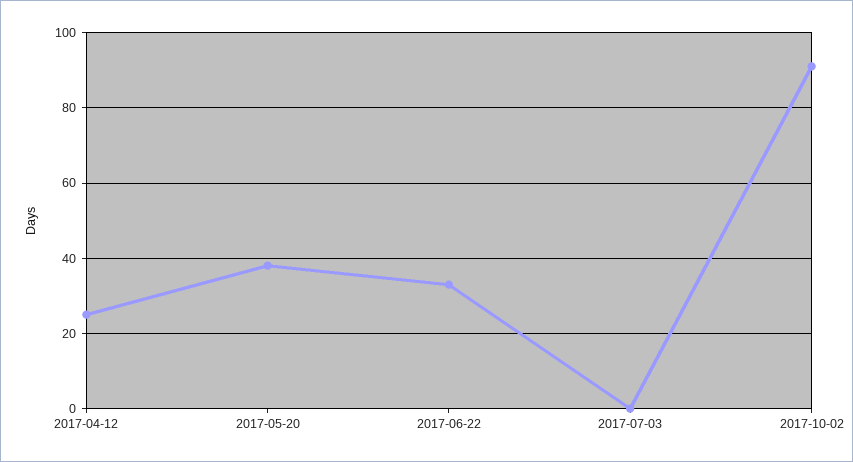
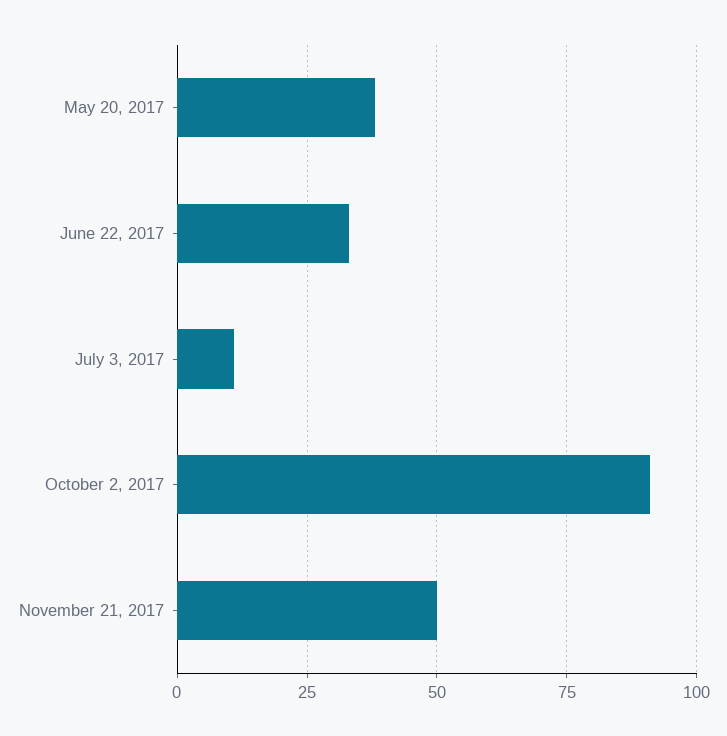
2017-04-12: 25 -> none
2017-07-03: 0 -> 10
November 21, 2017: none -> 50

